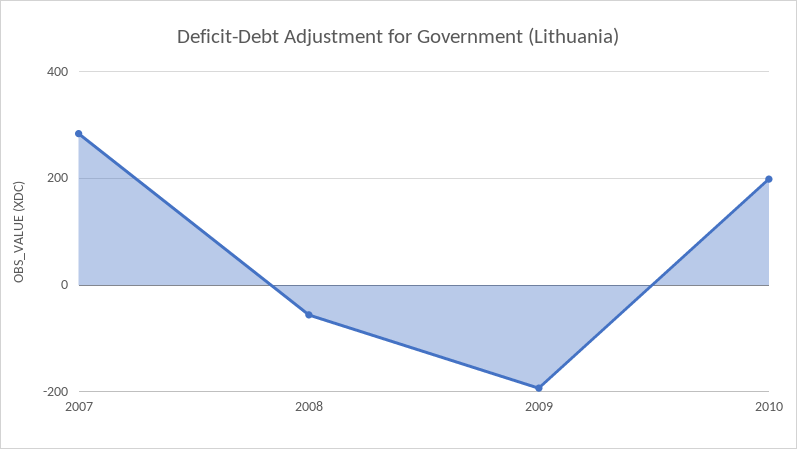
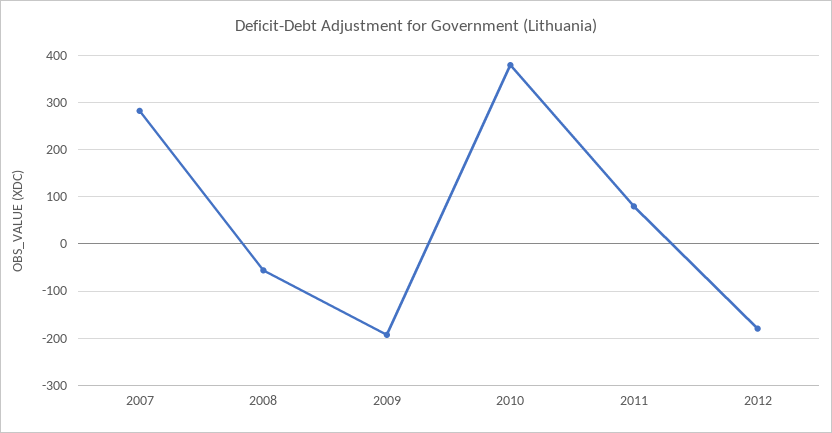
2010: 200 -> 380
2011: none -> 80
2012: none -> -180

